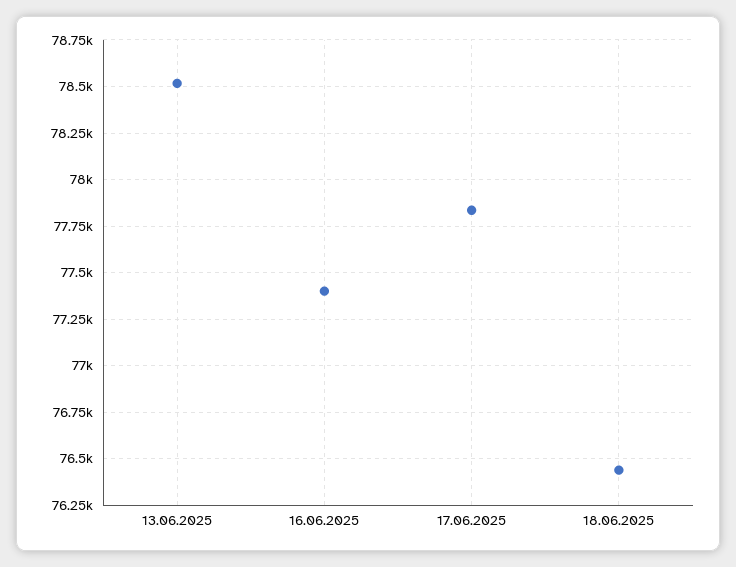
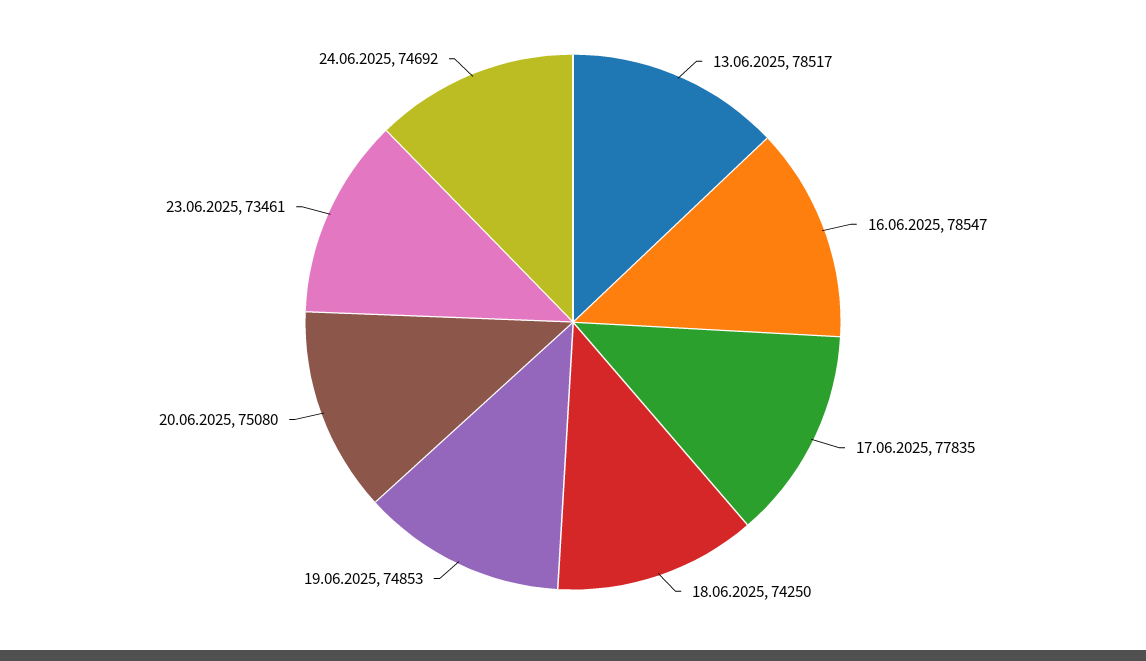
16.06.2025: 77400 -> 78547
18.06.2025: 76450 -> 74250
19.06.2025: none -> 74853
20.06.2025: none -> 75080
23.06.2025: none -> 73461
24.06.2025: none -> 74692

